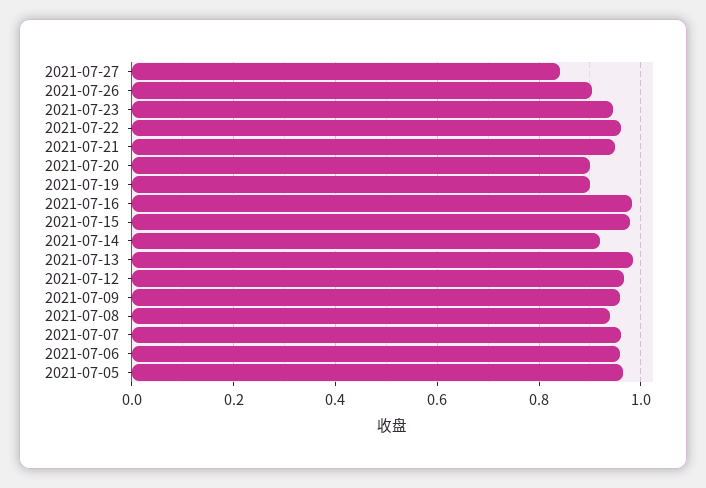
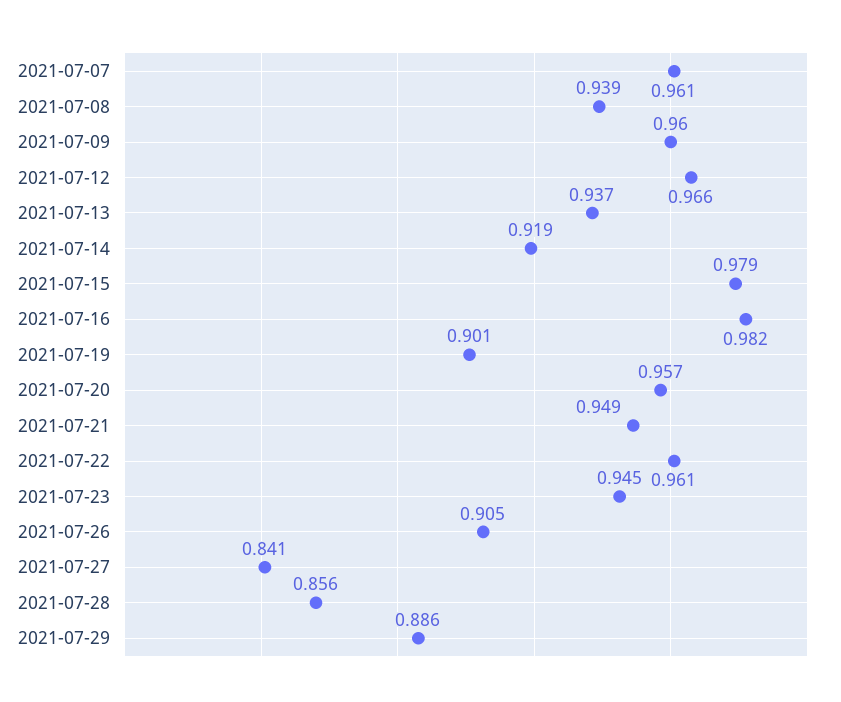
2021-07-20: 0.9 -> 0.957
2021-07-13: 0.98 -> 0.937
2021-07-06: 0.96 -> none
2021-07-05: 0.96 -> none
2021-07-28: none -> 0.856
2021-07-29: none -> 0.886

